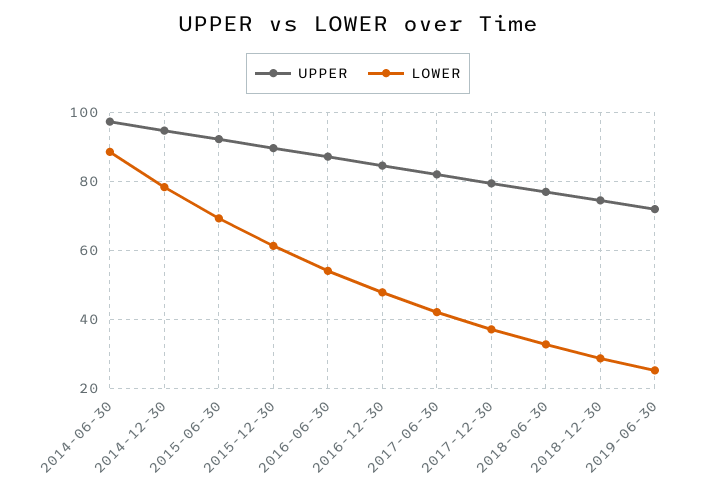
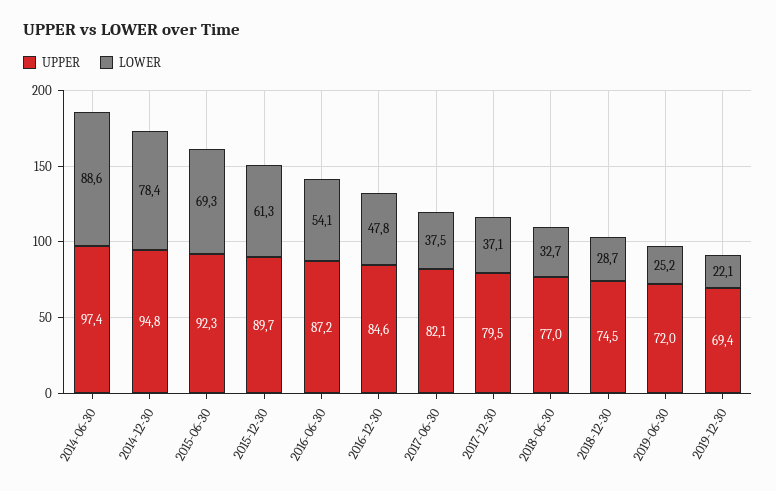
LOWER, 2017-06-30: 42 -> 37.5
UPPER, 2019-12-30: none -> 69.4
LOWER, 2019-12-30: none -> 22.1

